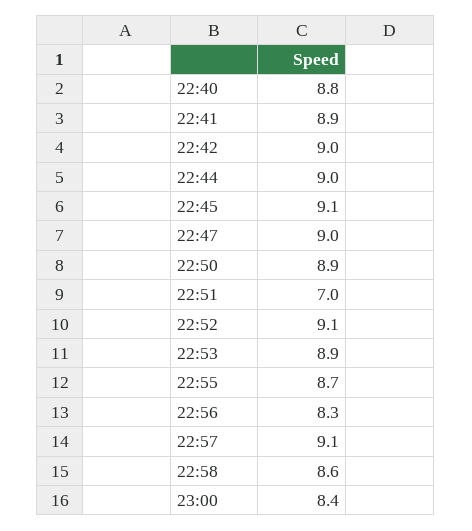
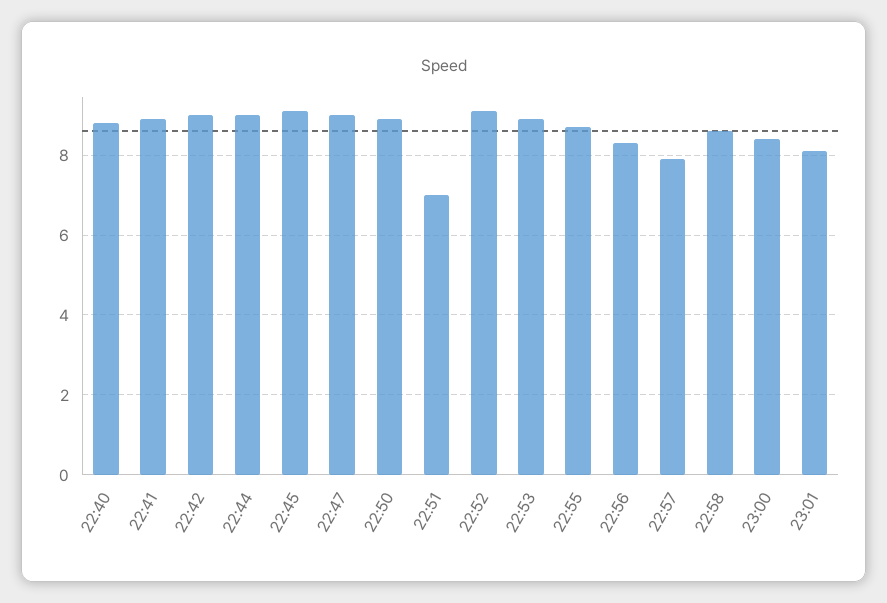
22:57: 9.1 -> 8
23:01: none -> 8

